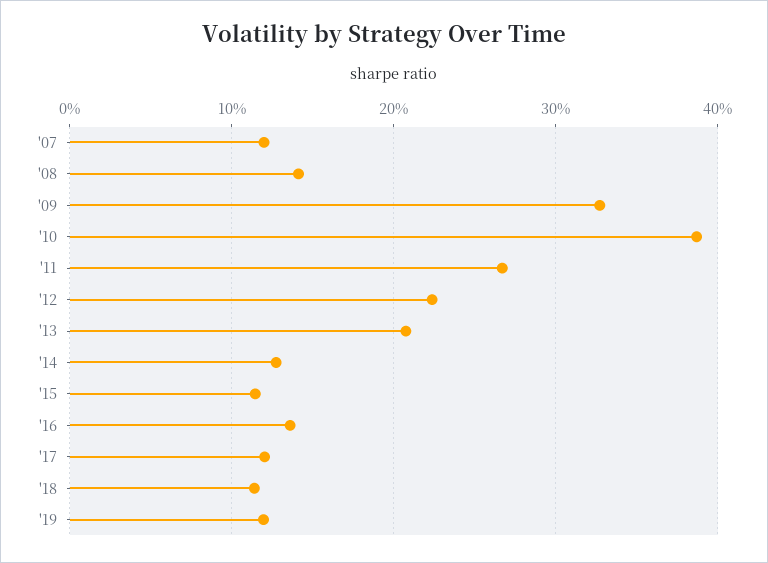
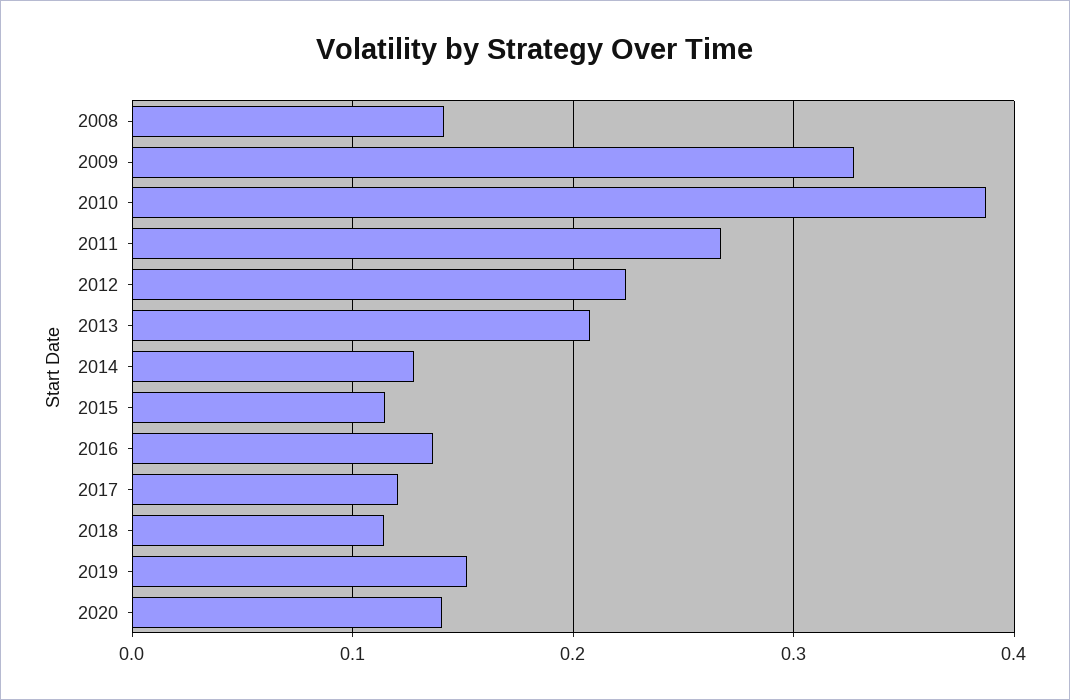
'07: 0.12 -> none
'19: 0.12 -> 0.15
2020: none -> 0.14

